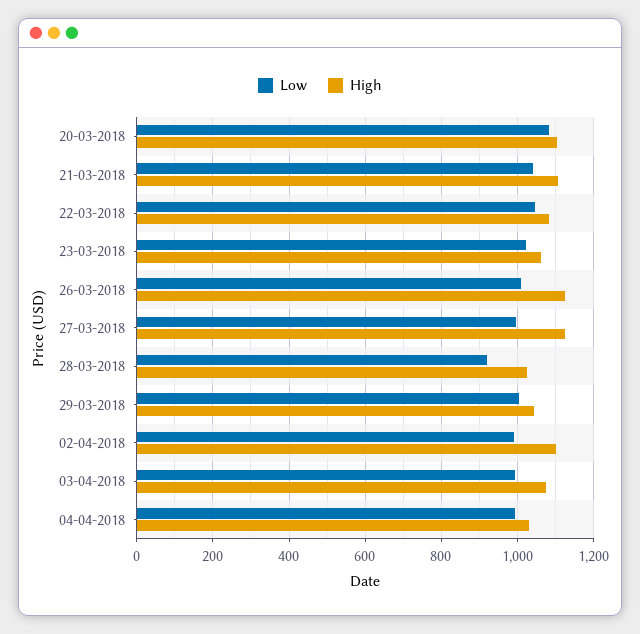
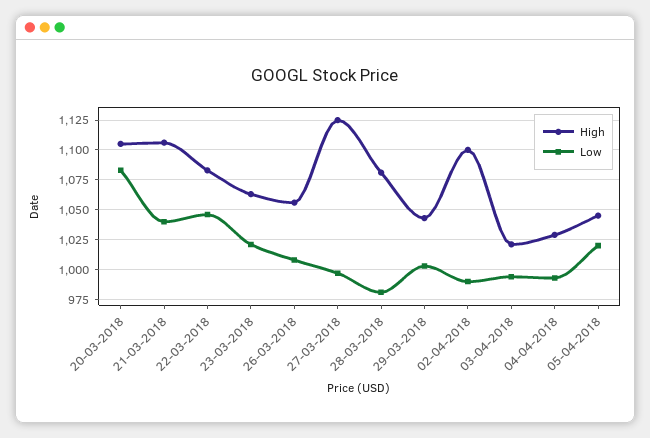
High, 26-03-2018: 1120 -> 1050
Low, 28-03-2018: 920 -> 975
High, 28-03-2018: 1020 -> 1075
High, 03-04-2018: 1080 -> 1025
High, 05-04-2018: none -> 1050
Low, 05-04-2018: none -> 1025

